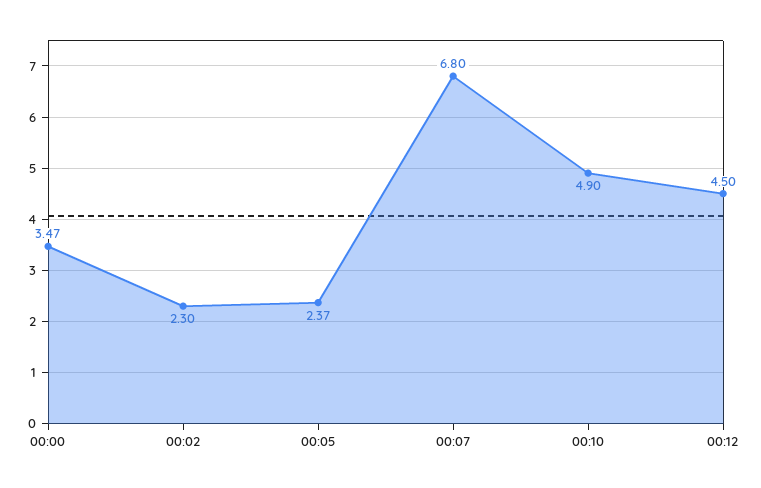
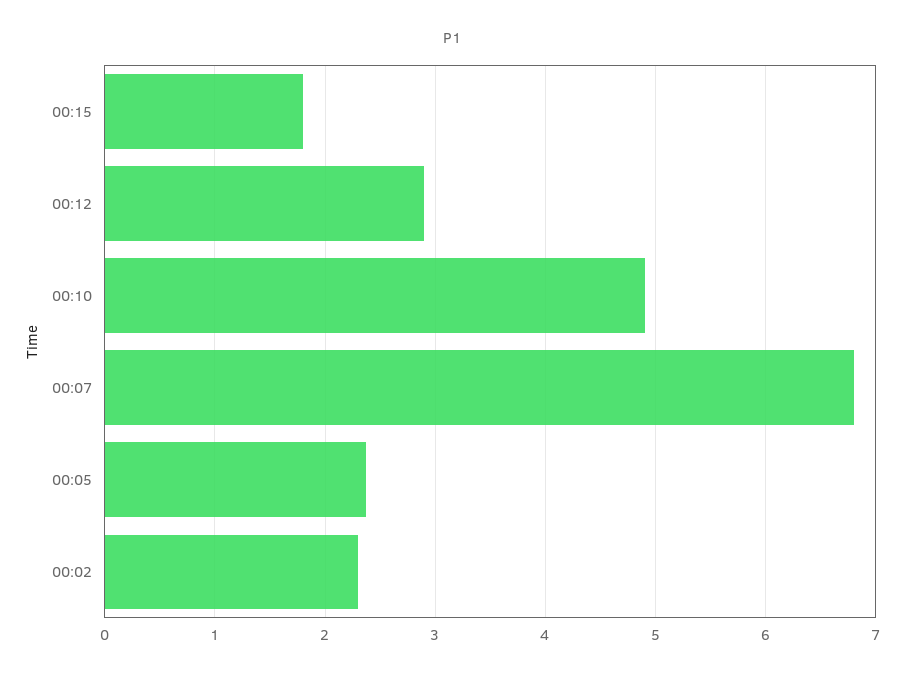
00:00: 3.47 -> none
00:12: 4.5 -> 2.9
00:15: none -> 1.8

